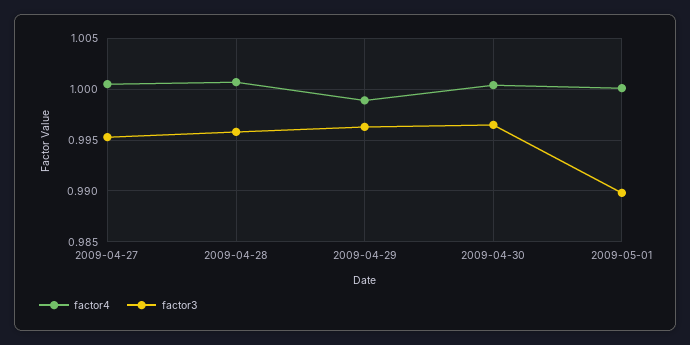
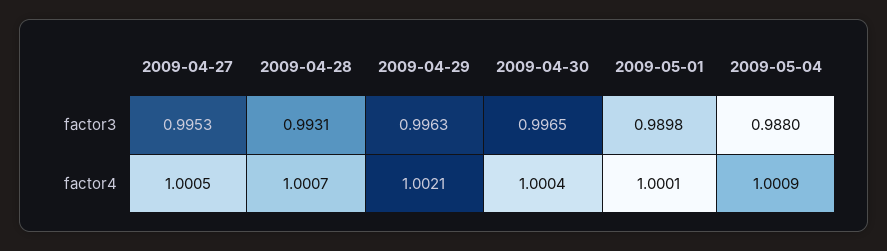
factor3, 2009-04-28: 0.996 -> 0.9931
factor4, 2009-04-29: 0.999 -> 1.0021
factor3, 2009-05-04: none -> 0.988
factor4, 2009-05-04: none -> 1.0009

